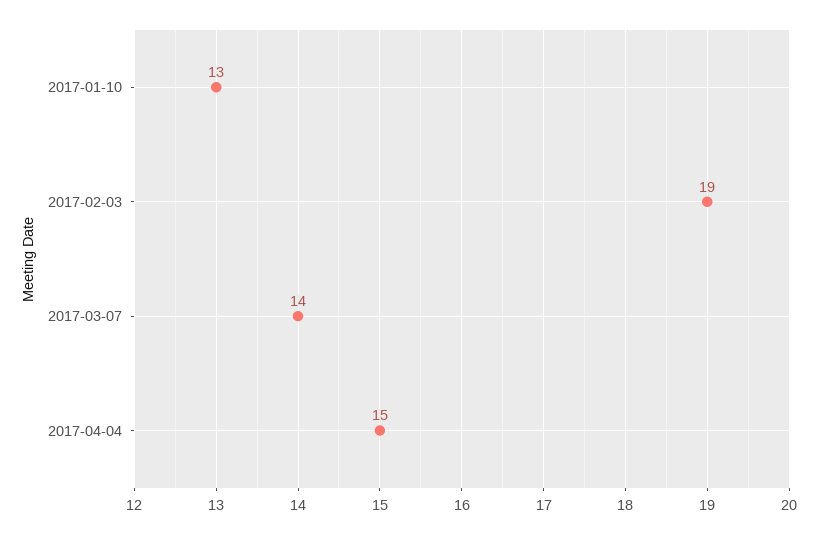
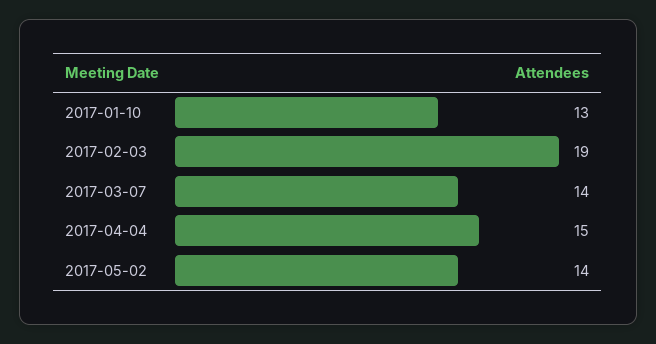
2017-05-02: none -> 14

